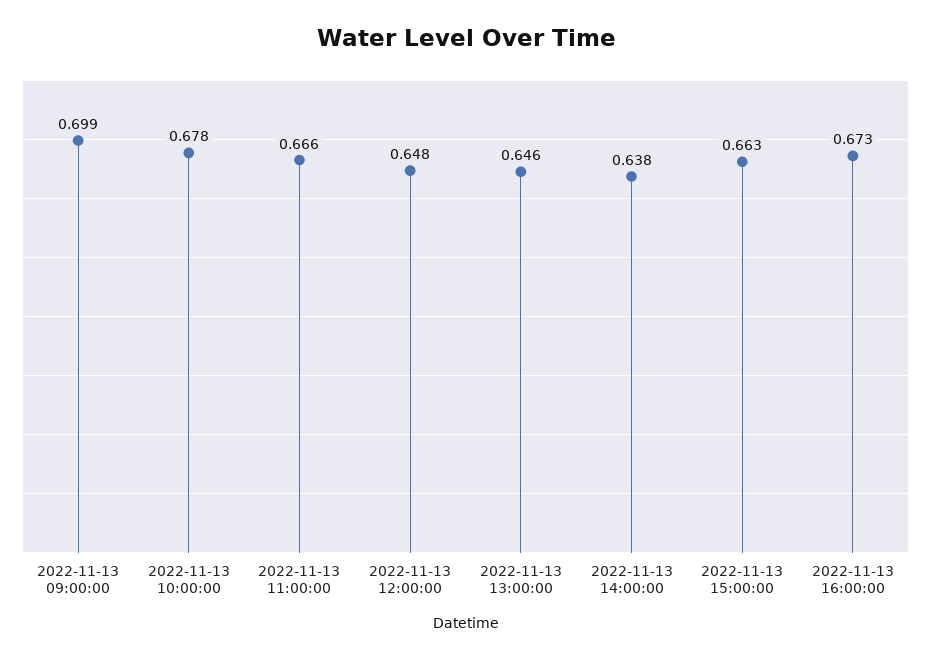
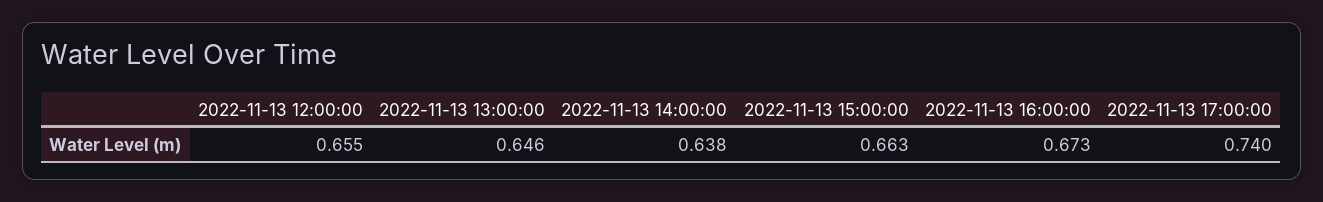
2022-11-13 09:00:00: 0.699 -> none
2022-11-13 10:00:00: 0.678 -> none
2022-11-13 11:00:00: 0.666 -> none
2022-11-13 12:00:00: 0.648 -> 0.655
2022-11-13 17:00:00: none -> 0.74

